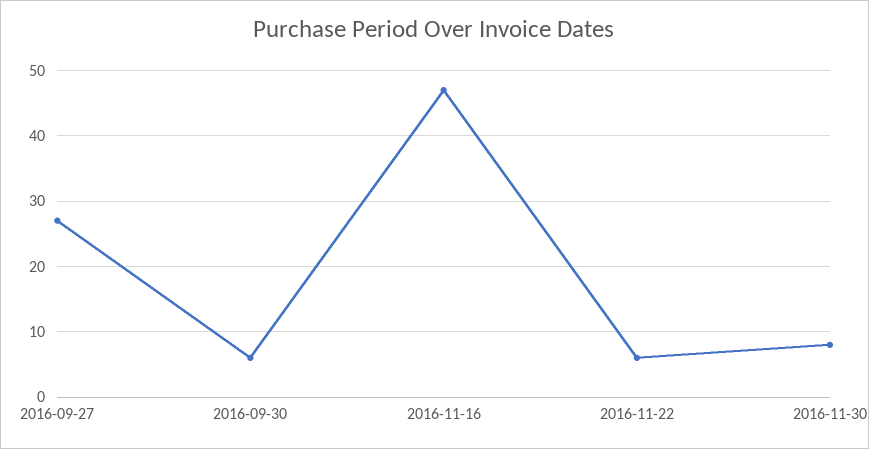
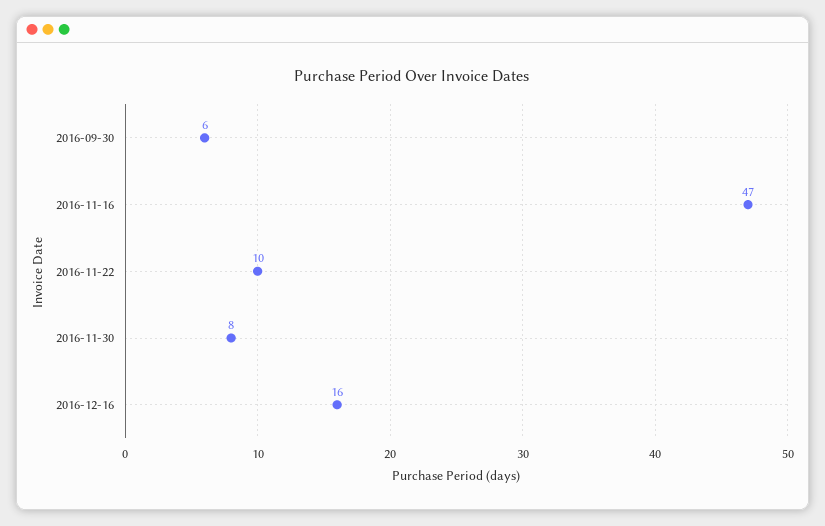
2016-09-27: 27 -> none
2016-11-22: 6 -> 10
2016-12-16: none -> 16

